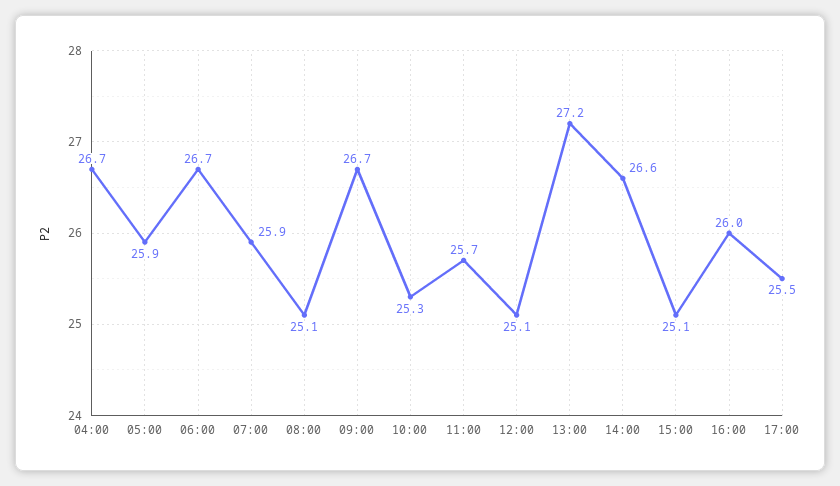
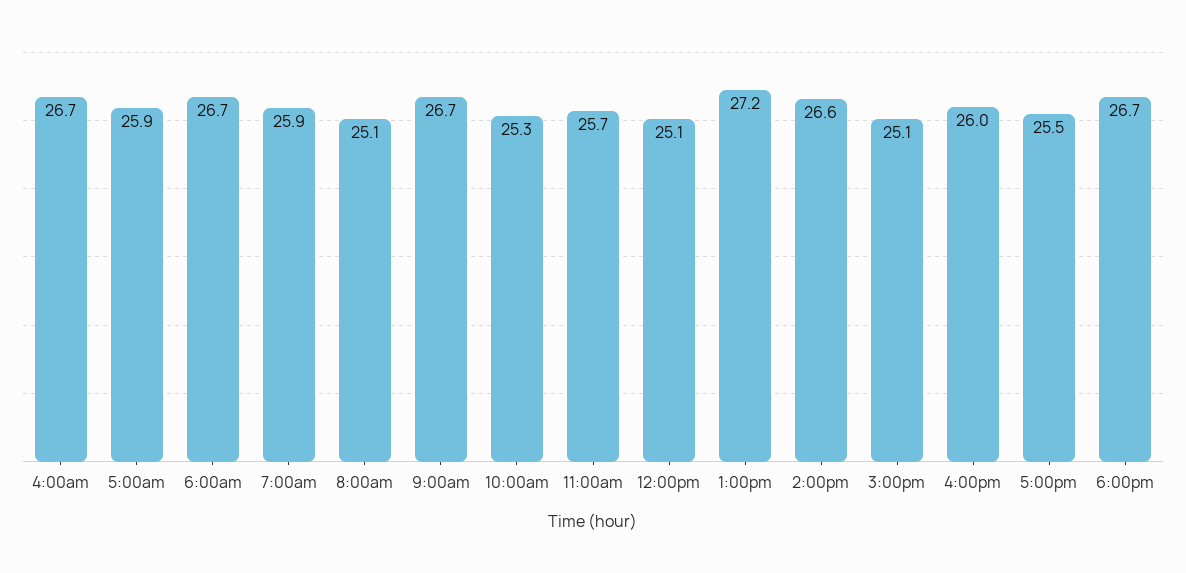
6:00pm: none -> 26.7

